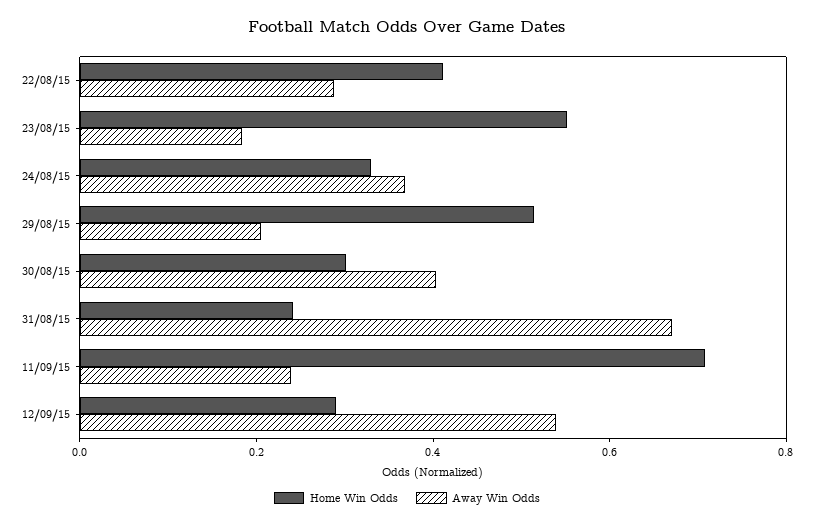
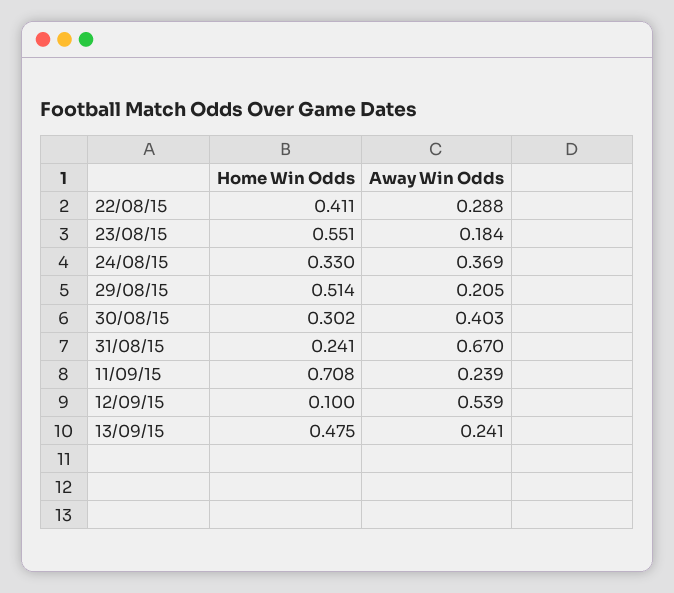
Home Win Odds, 12/09/15: 0.3 -> 0.1
Home Win Odds, 13/09/15: none -> 0.475
Away Win Odds, 13/09/15: none -> 0.241

